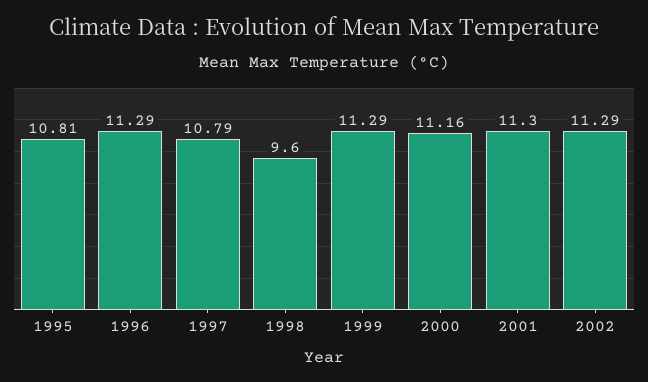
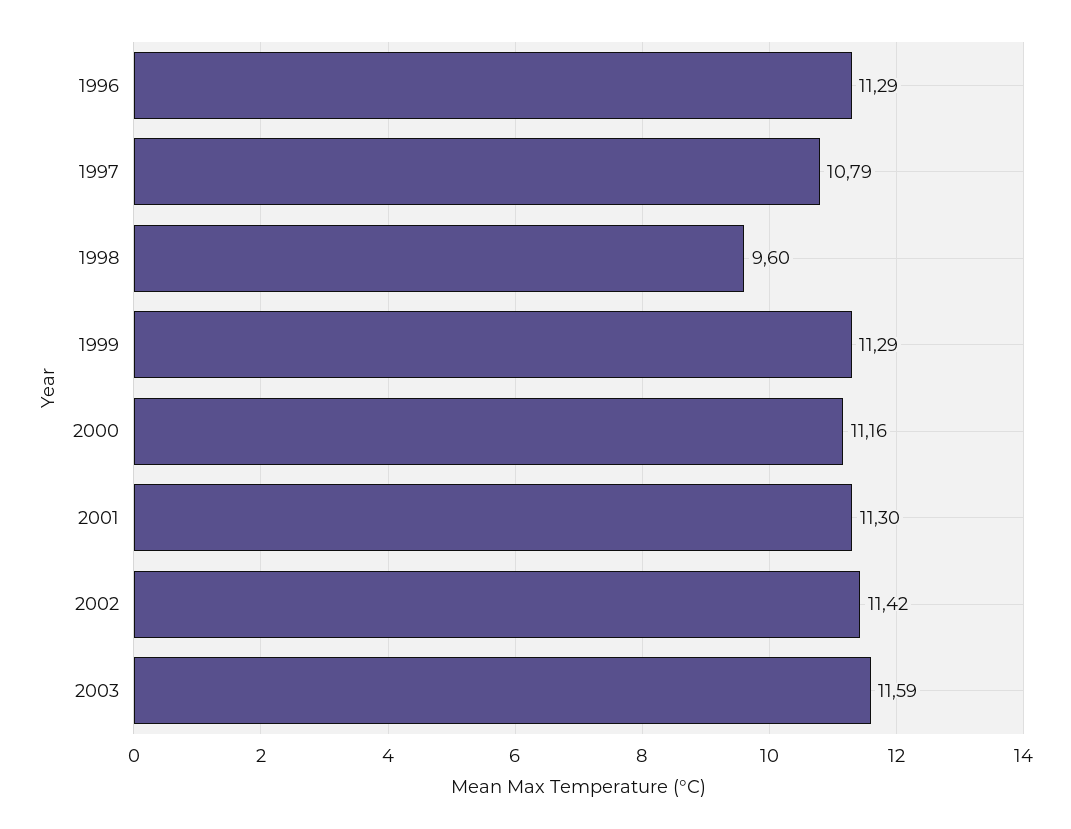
1995: 10.81 -> none
2002: 11.29 -> 11.42
2003: none -> 11.59

